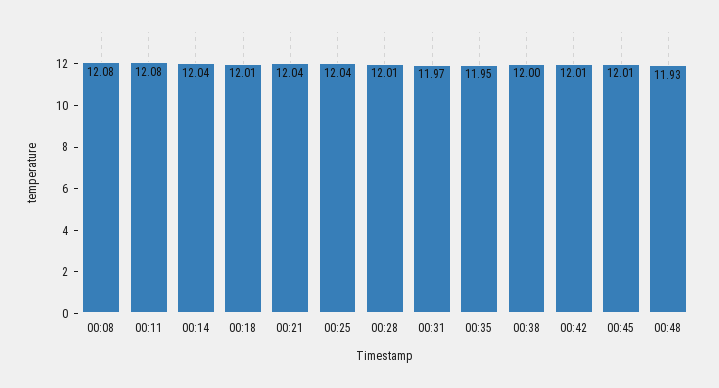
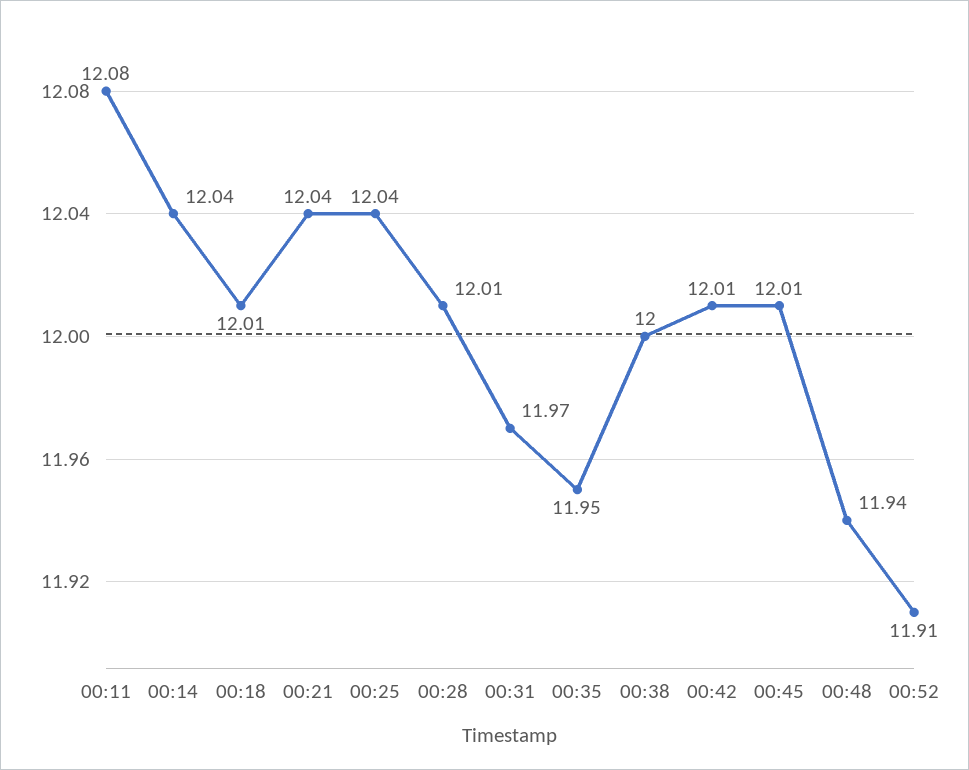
00:08: 12.08 -> none
00:48: 11.93 -> 11.94
00:52: none -> 11.91

